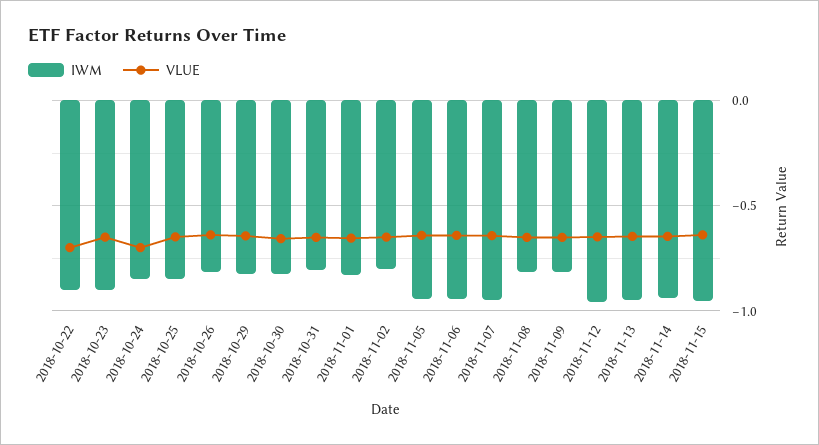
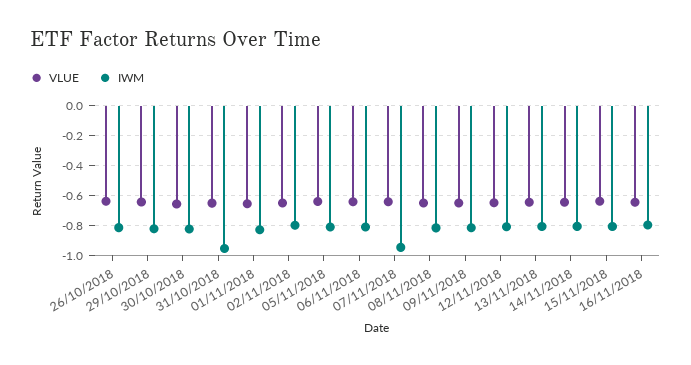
IWM, 2018-10-22: -0.9 -> none
VLUE, 2018-10-22: -0.7 -> none
IWM, 2018-10-23: -0.9 -> none
VLUE, 2018-10-23: -0.65 -> none
IWM, 2018-10-24: -0.85 -> none
VLUE, 2018-10-24: -0.7 -> none
IWM, 2018-10-25: -0.85 -> none
VLUE, 2018-10-25: -0.65 -> none
IWM, 2018-10-31: -0.8 -> -0.95
IWM, 2018-11-05: -0.95 -> -0.8
IWM, 2018-11-06: -0.95 -> -0.8
IWM, 2018-11-12: -0.95 -> -0.8
IWM, 2018-11-13: -0.95 -> -0.8
IWM, 2018-11-14: -0.95 -> -0.8
IWM, 2018-11-15: -0.95 -> -0.8
VLUE, 16/11/2018: none -> -0.65
IWM, 16/11/2018: none -> -0.8

